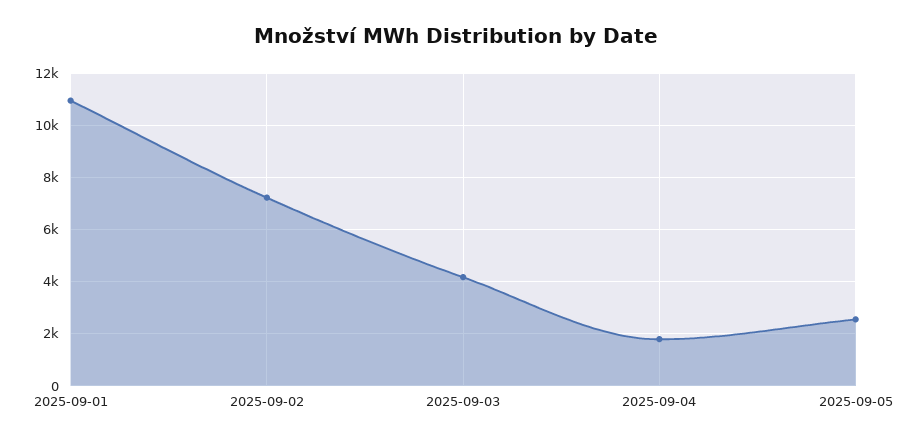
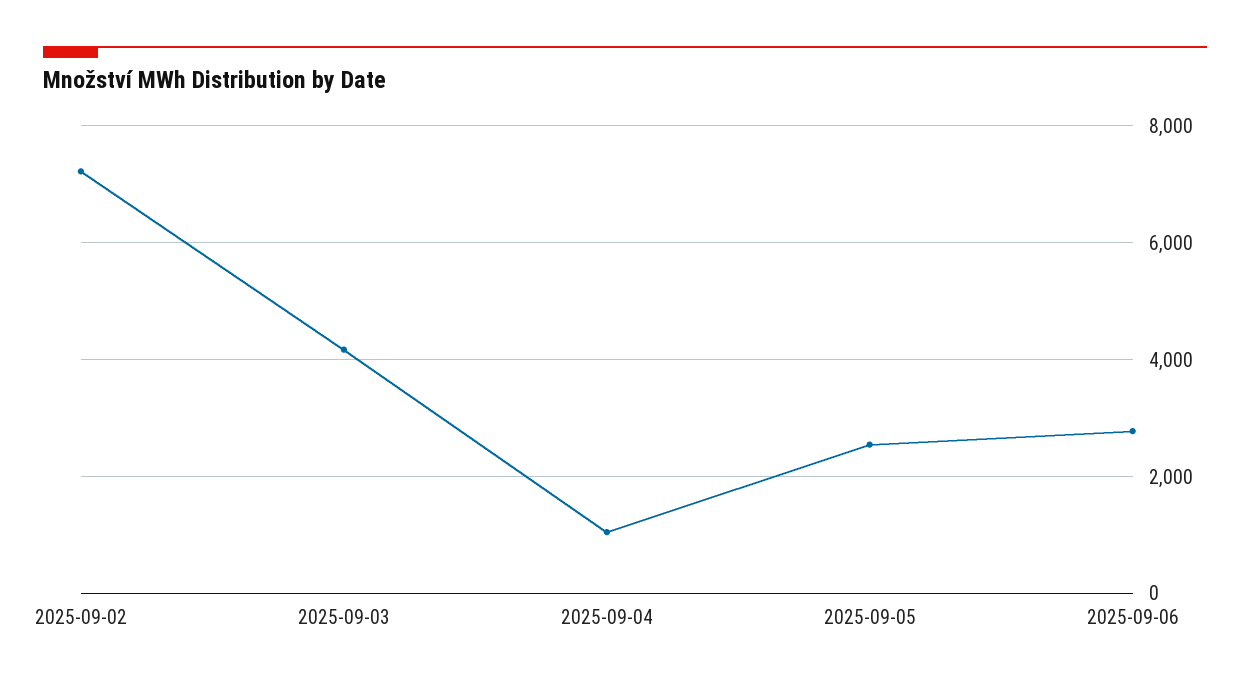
2025-09-01: 11000 -> none
2025-09-04: 1750 -> 1000
2025-09-06: none -> 2800

